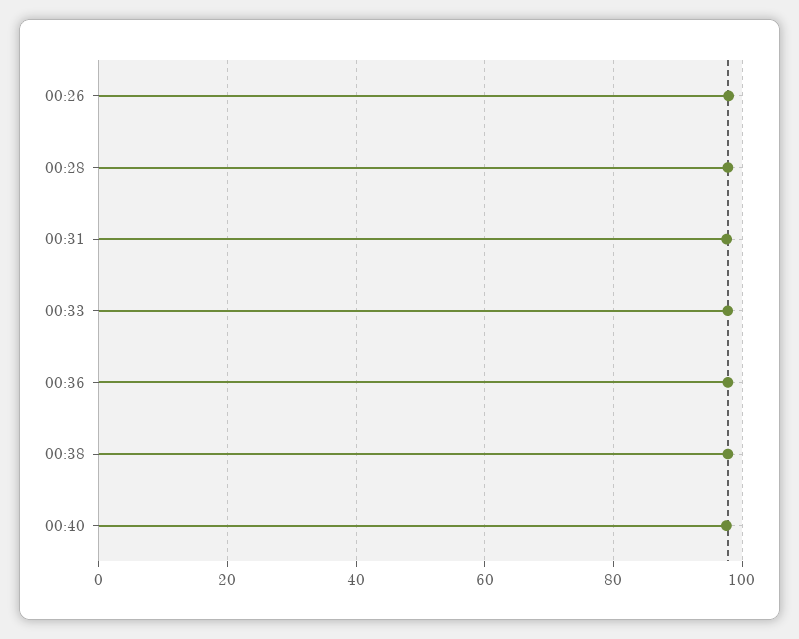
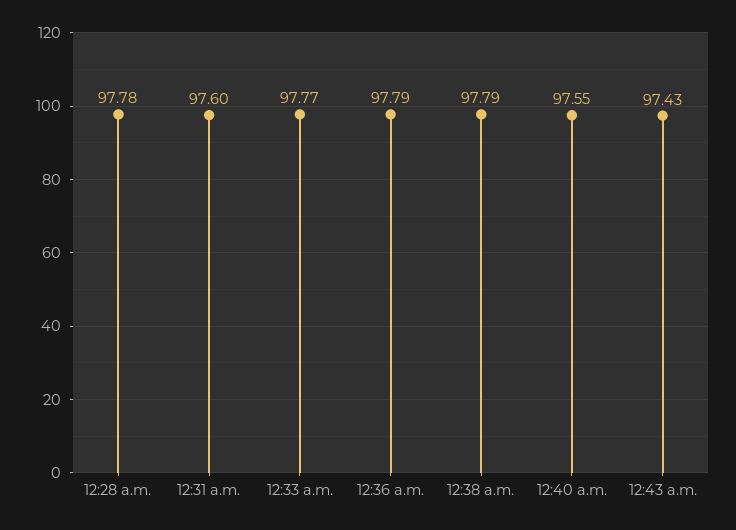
00:26: 98 -> none
12:43 a.m.: none -> 97.43

